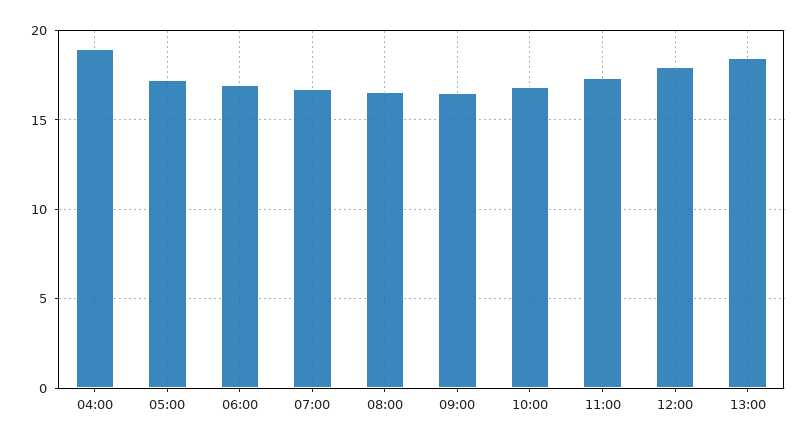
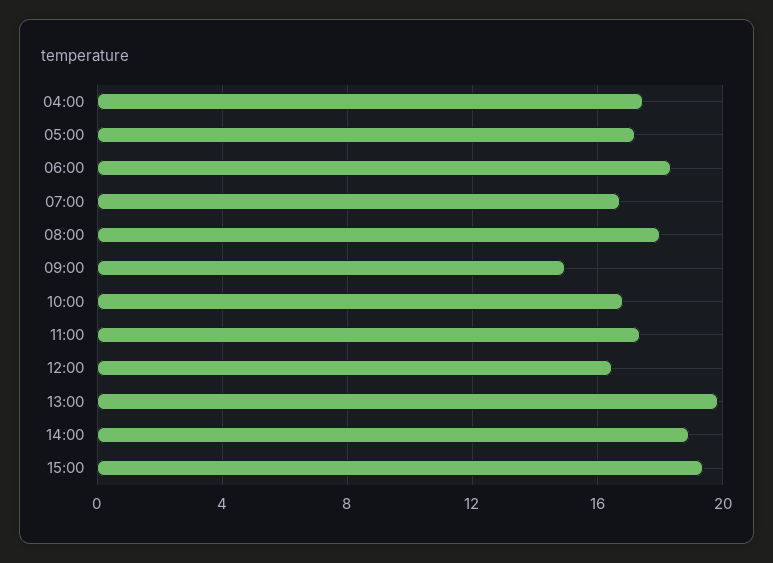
04:00: 19 -> 17.5
06:00: 17 -> 18.5
08:00: 16.5 -> 18
09:00: 16.5 -> 15
12:00: 18 -> 16.5
13:00: 18.5 -> 20
14:00: none -> 19
15:00: none -> 19.5

